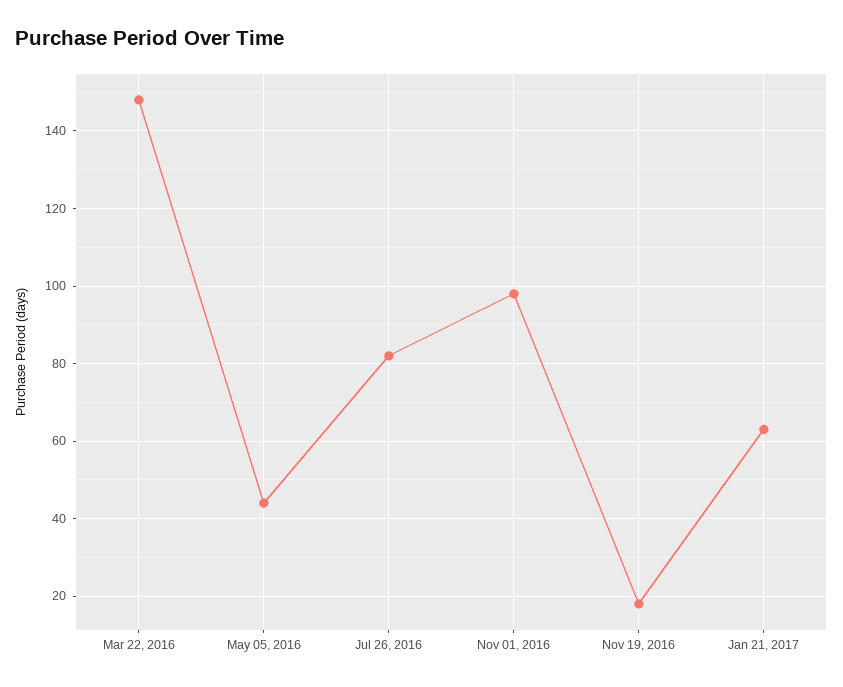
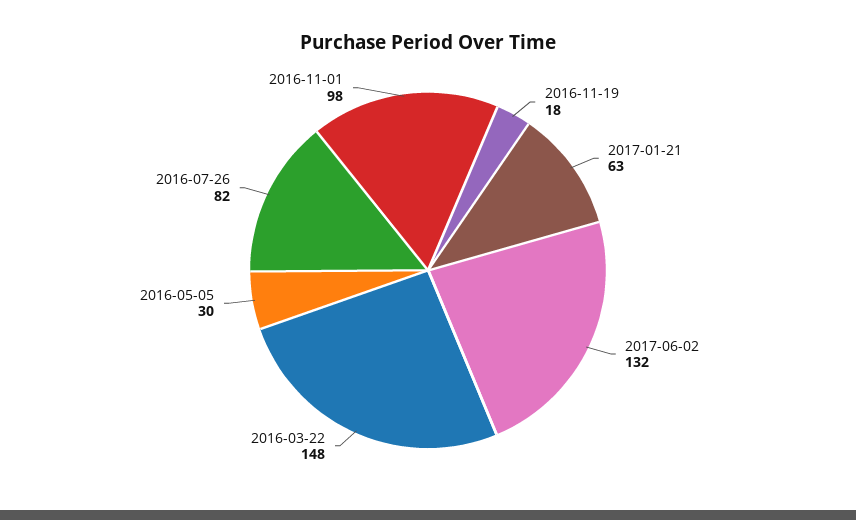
May 05, 2016: 45 -> 30
2017-06-02: none -> 132

